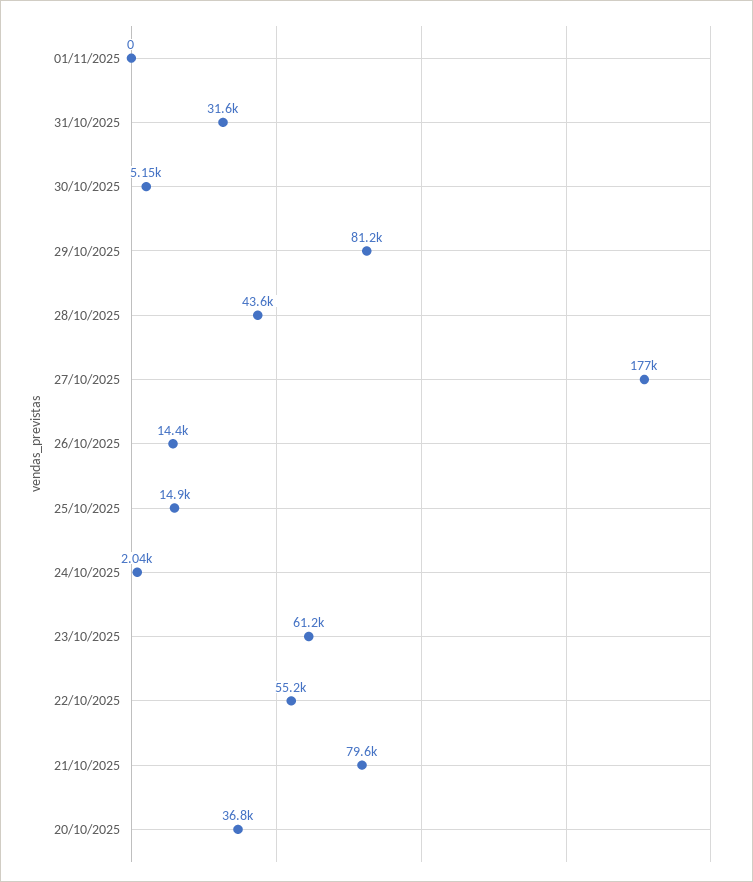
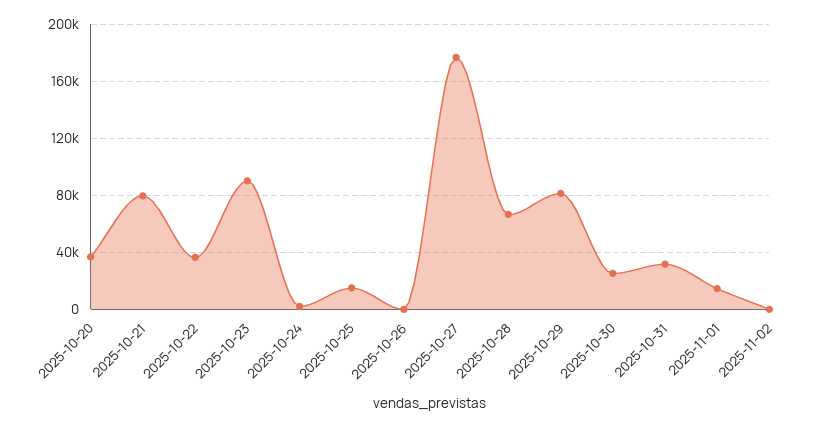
01/11/2025: 0 -> 15000
30/10/2025: 5150 -> 25000
28/10/2025: 43600 -> 65000
26/10/2025: 14400 -> 0
23/10/2025: 61200 -> 90000
22/10/2025: 55200 -> 35000
2025-11-02: none -> 0

